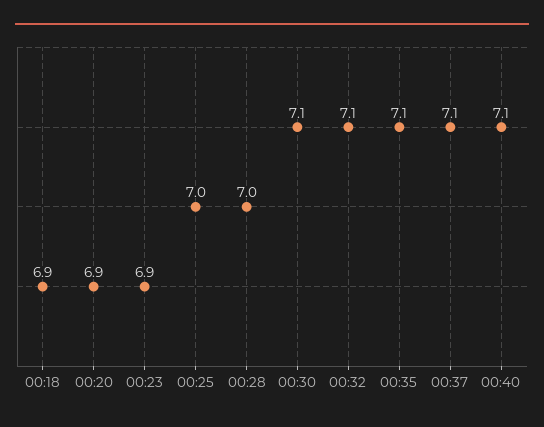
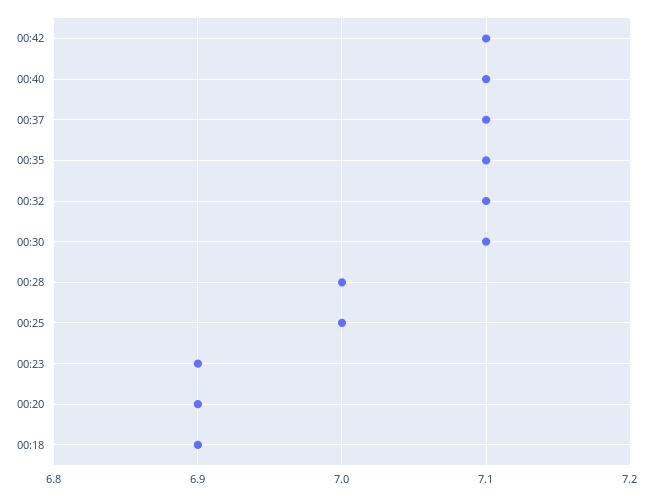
00:42: none -> 7.1

